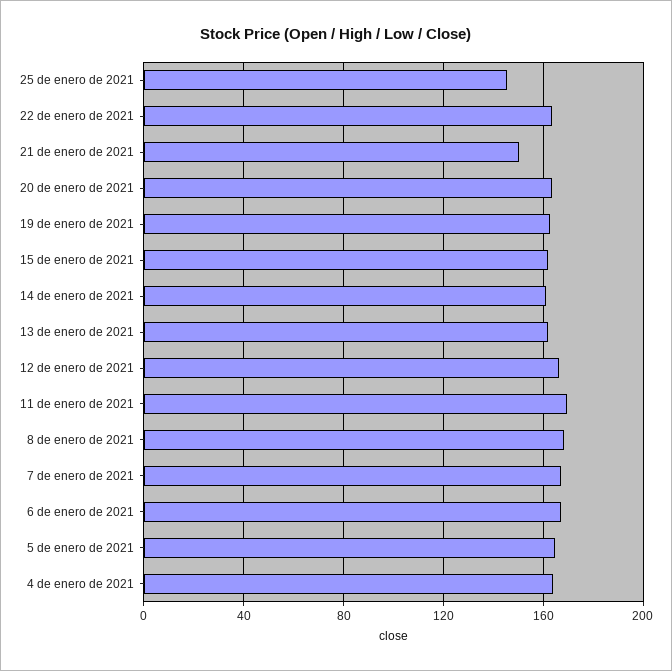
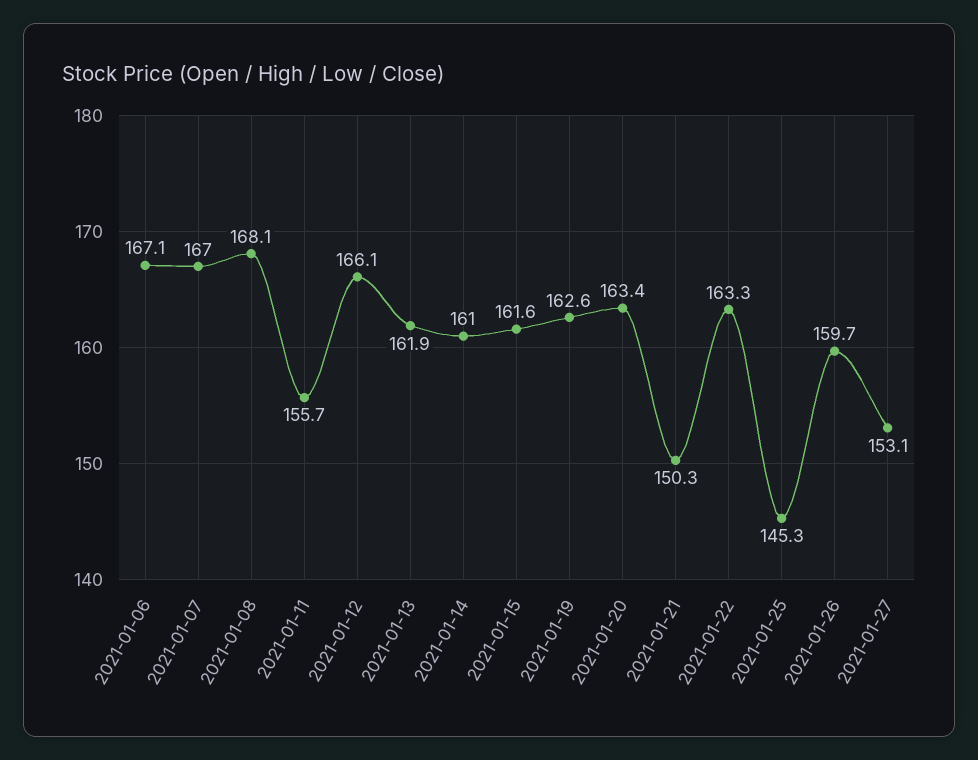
11 de enero de 2021: 170 -> 155.7
5 de enero de 2021: 165 -> none
4 de enero de 2021: 165 -> none
2021-01-26: none -> 159.7
2021-01-27: none -> 153.1

